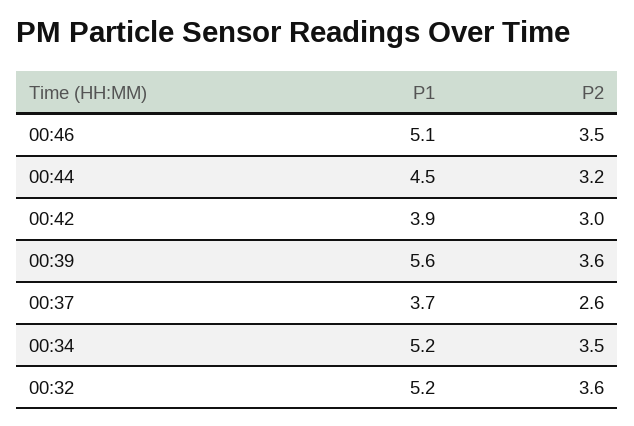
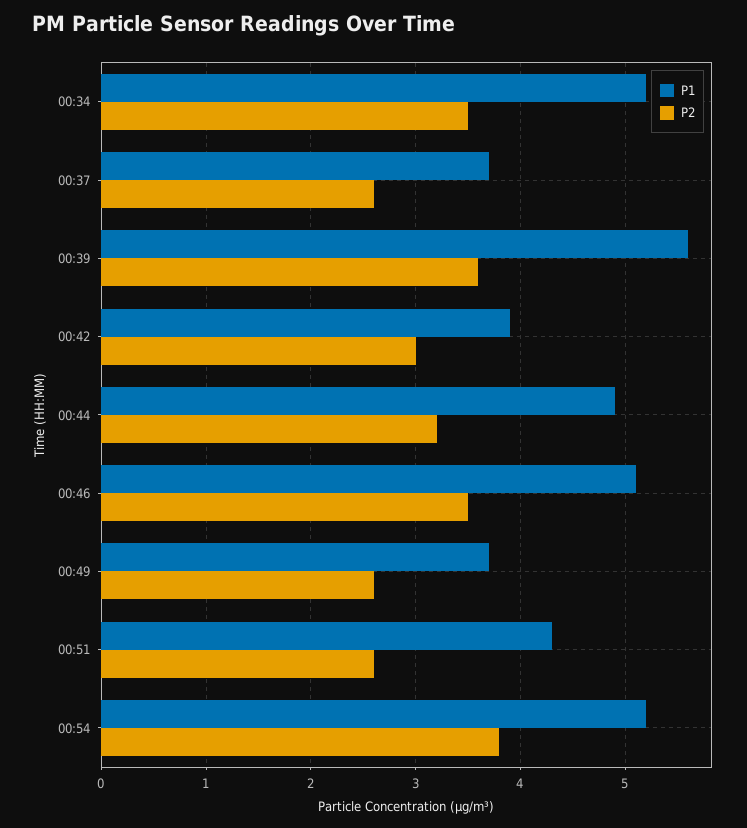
P1, 00:44: 4.5 -> 4.9
P1, 00:32: 5.2 -> none
P2, 00:32: 3.6 -> none
P1, 00:49: none -> 3.7
P2, 00:49: none -> 2.6
P1, 00:51: none -> 4.3
P2, 00:51: none -> 2.6
P1, 00:54: none -> 5.2
P2, 00:54: none -> 3.8

